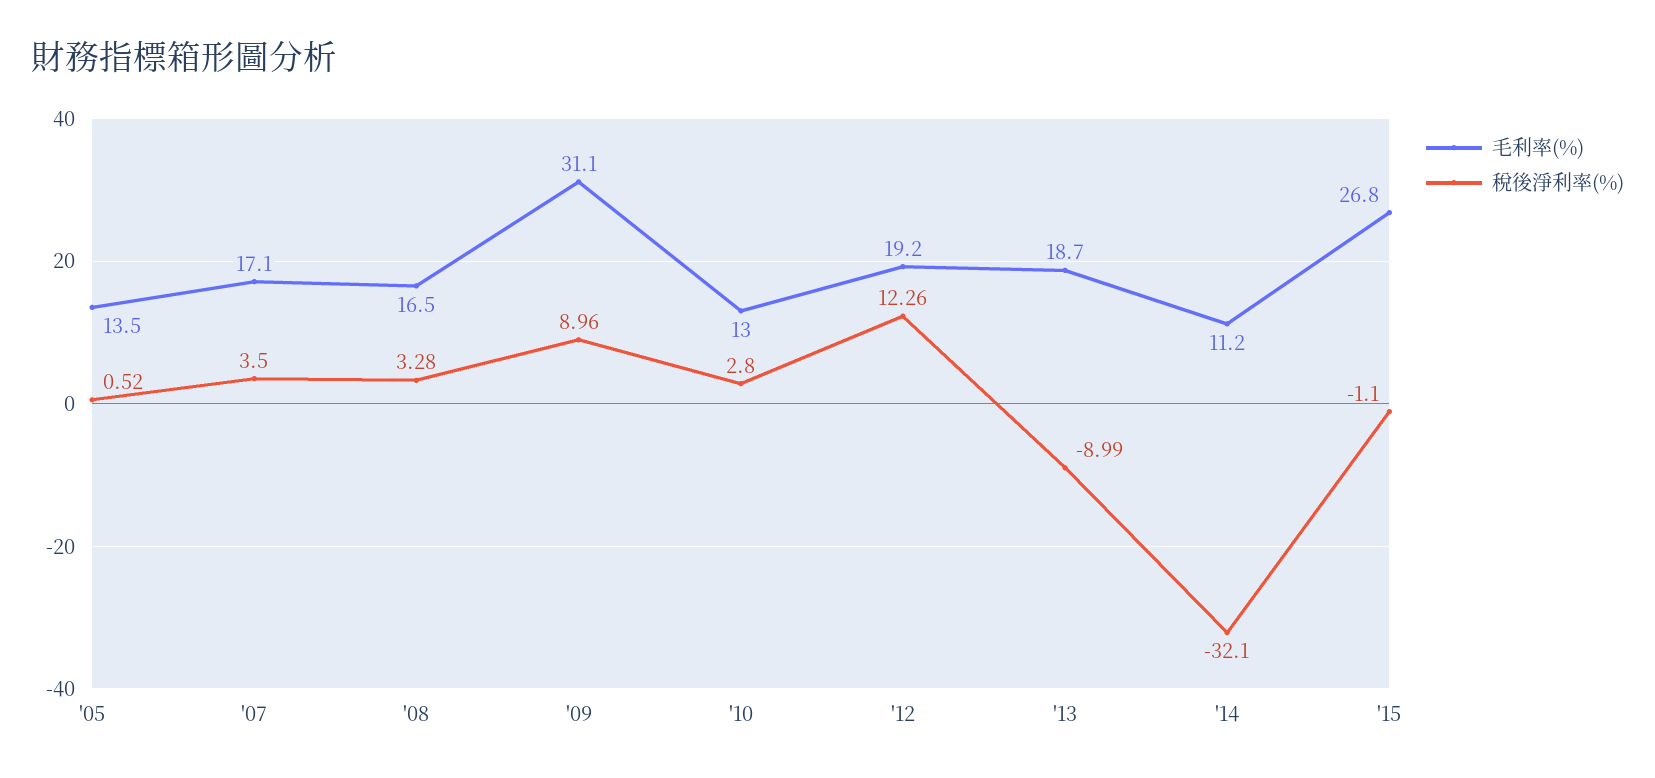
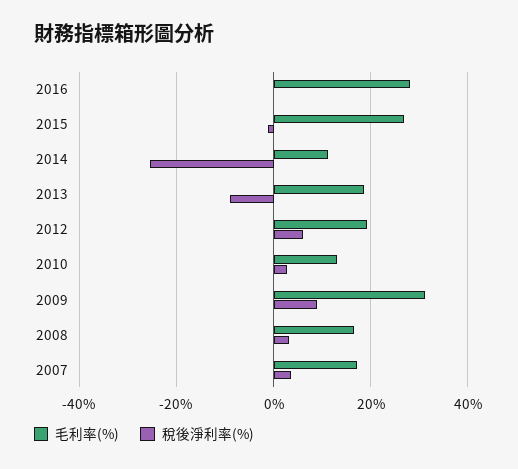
毛利率(%), '05: 13.5 -> none
稅後淨利率(%), '05: 0.52 -> none
稅後淨利率(%), '12: 12.26 -> 6
稅後淨利率(%), '14: -32.1 -> -26
毛利率(%), 2016: none -> 28
稅後淨利率(%), 2016: none -> 0

